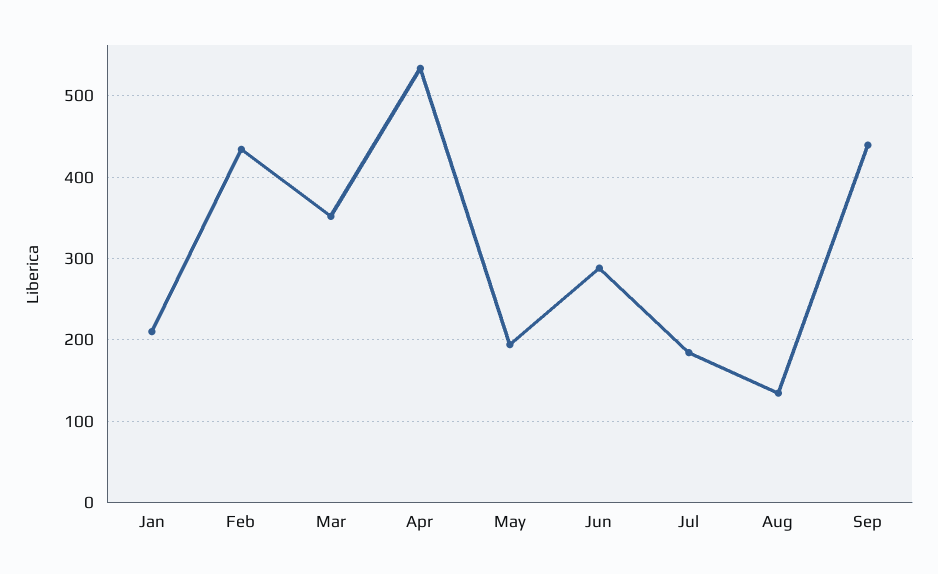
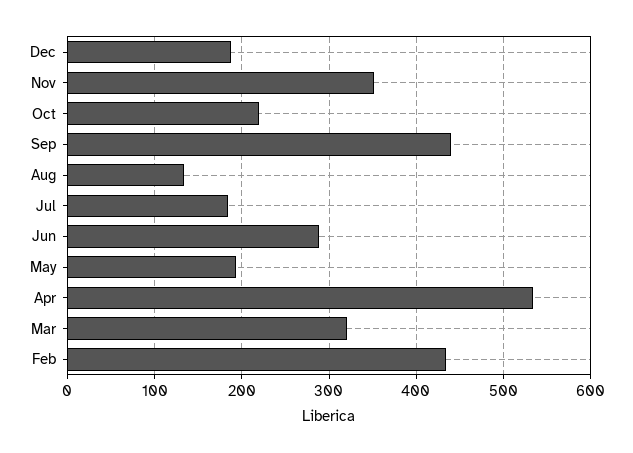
Jan: 210 -> none
Mar: 350 -> 320
Dec: none -> 190
Nov: none -> 350
Oct: none -> 220

